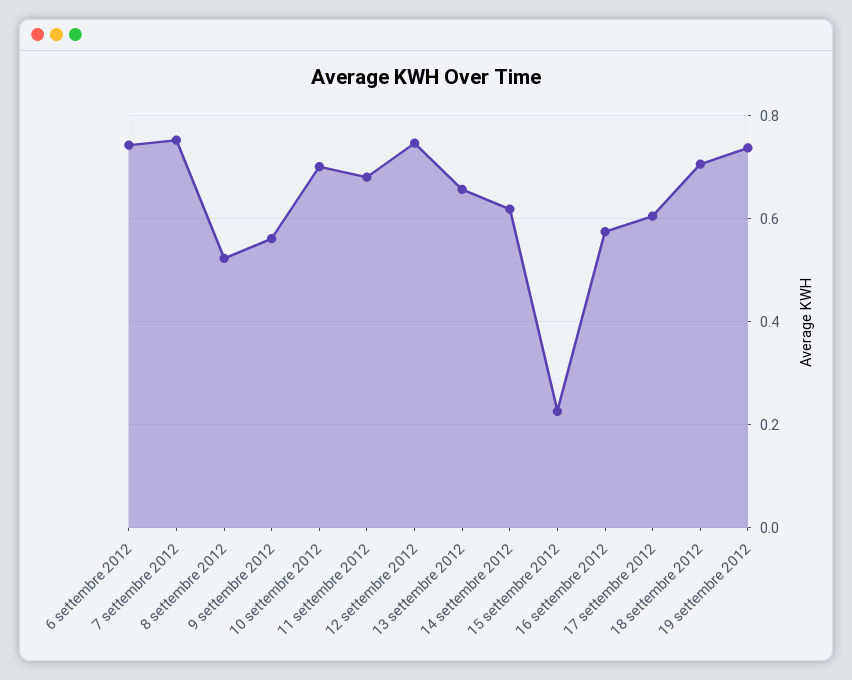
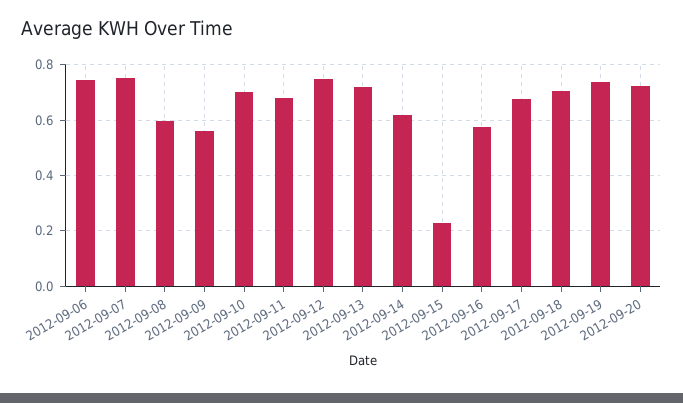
8 settembre 2012: 0.52 -> 0.6
13 settembre 2012: 0.66 -> 0.725
17 settembre 2012: 0.6 -> 0.675
2012-09-20: none -> 0.725

